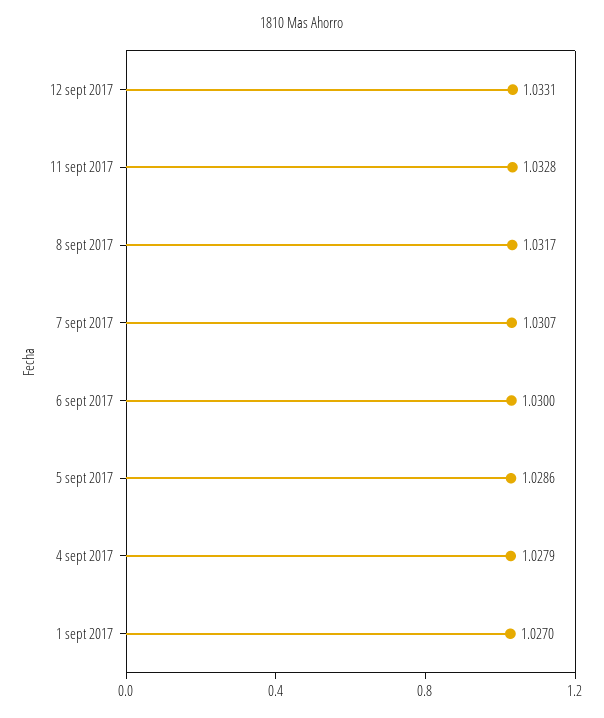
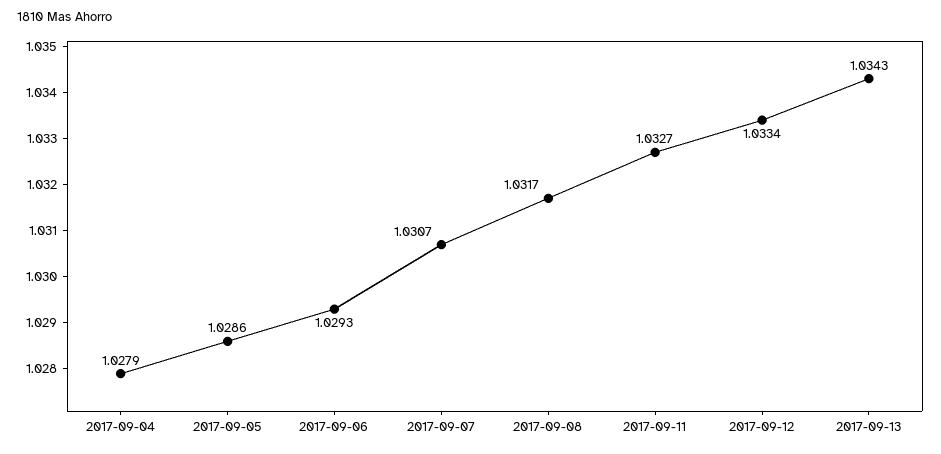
12 sept 2017: 1.0331 -> 1.0334
11 sept 2017: 1.0328 -> 1.0327
6 sept 2017: 1.03 -> 1.0293
1 sept 2017: 1.027 -> none
2017-09-13: none -> 1.0343

